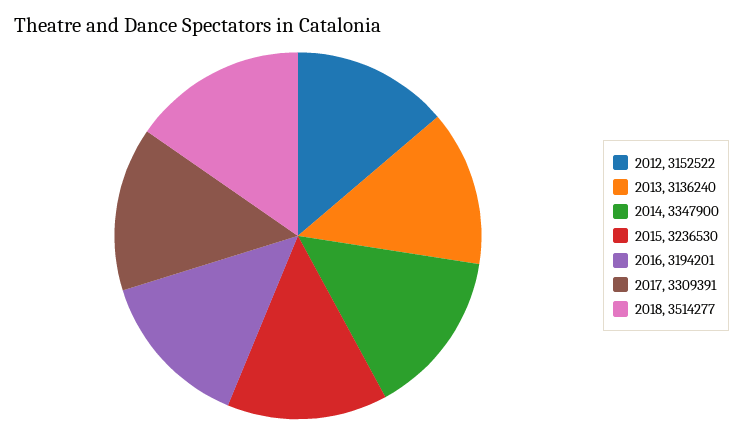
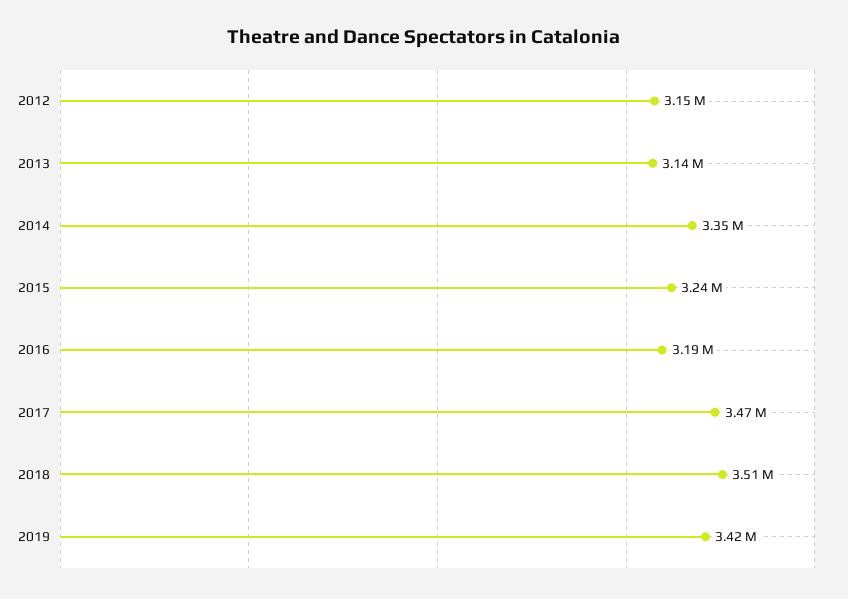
2017: 3309391 -> 3470000
2019: none -> 3420000

